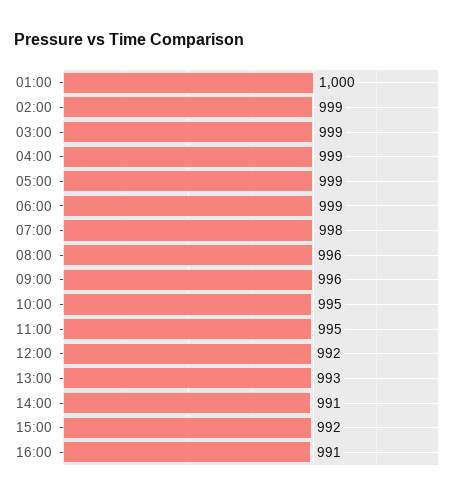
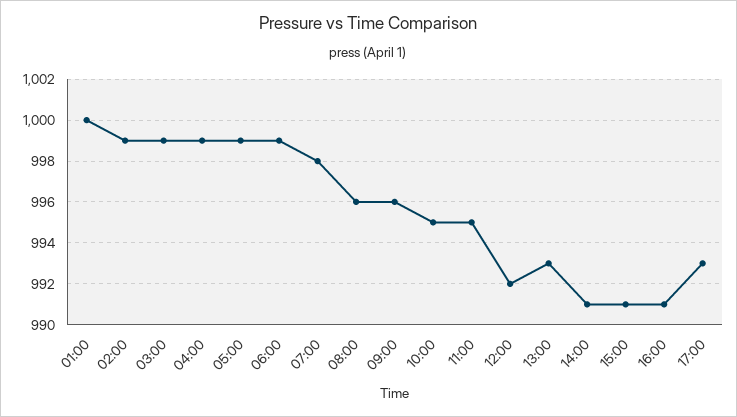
15:00: 992 -> 991
17:00: none -> 993

